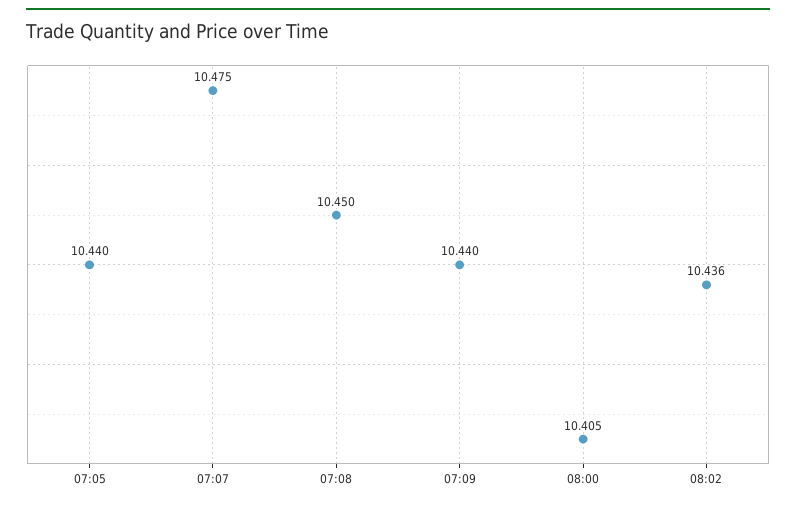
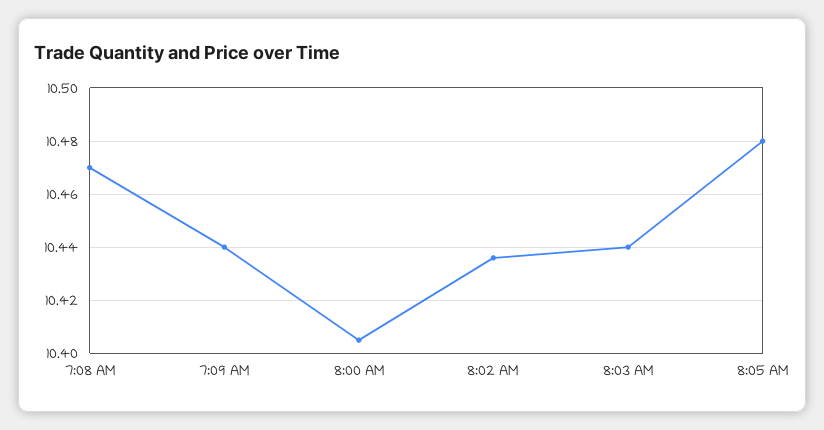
07:05: 10.44 -> none
07:07: 10.475 -> none
07:08: 10.45 -> 10.47
8:03 AM: none -> 10.44
8:05 AM: none -> 10.48

